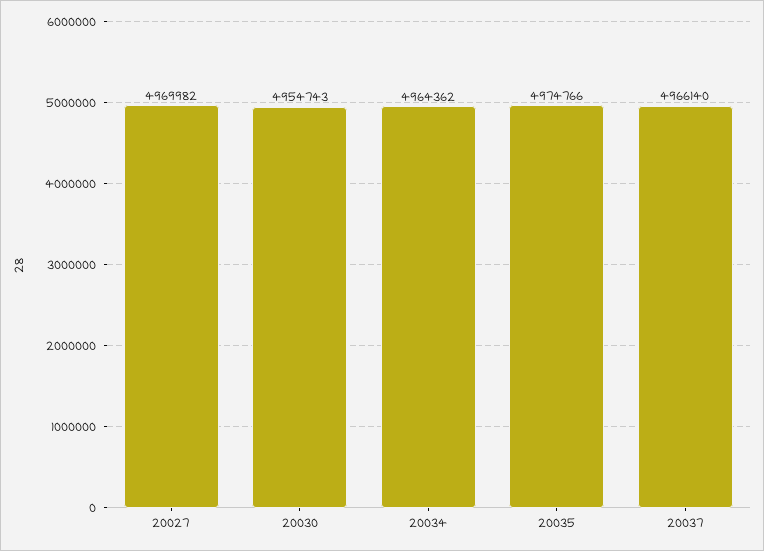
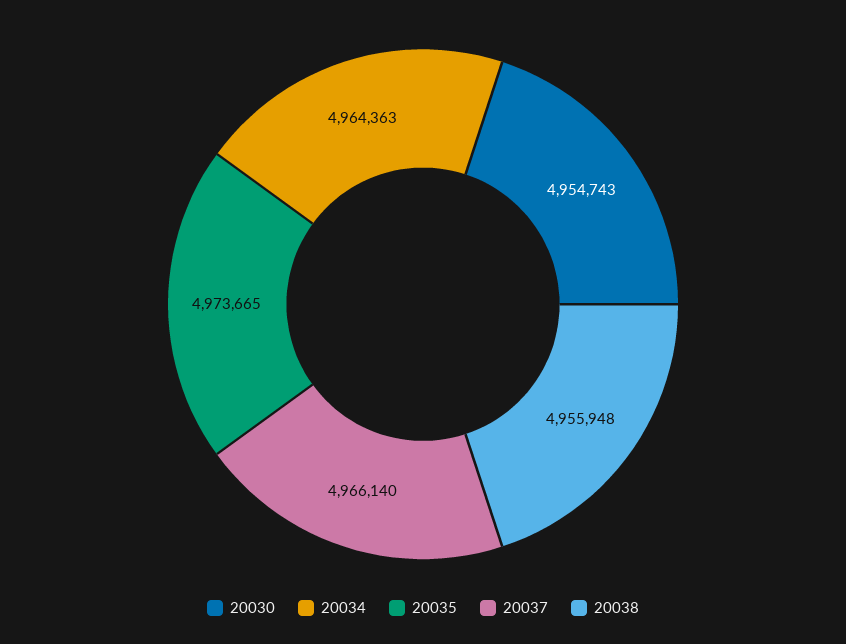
20027: 4969982 -> none
20034: 4964362 -> 4964363
20035: 4974766 -> 4973665
20038: none -> 4955948

